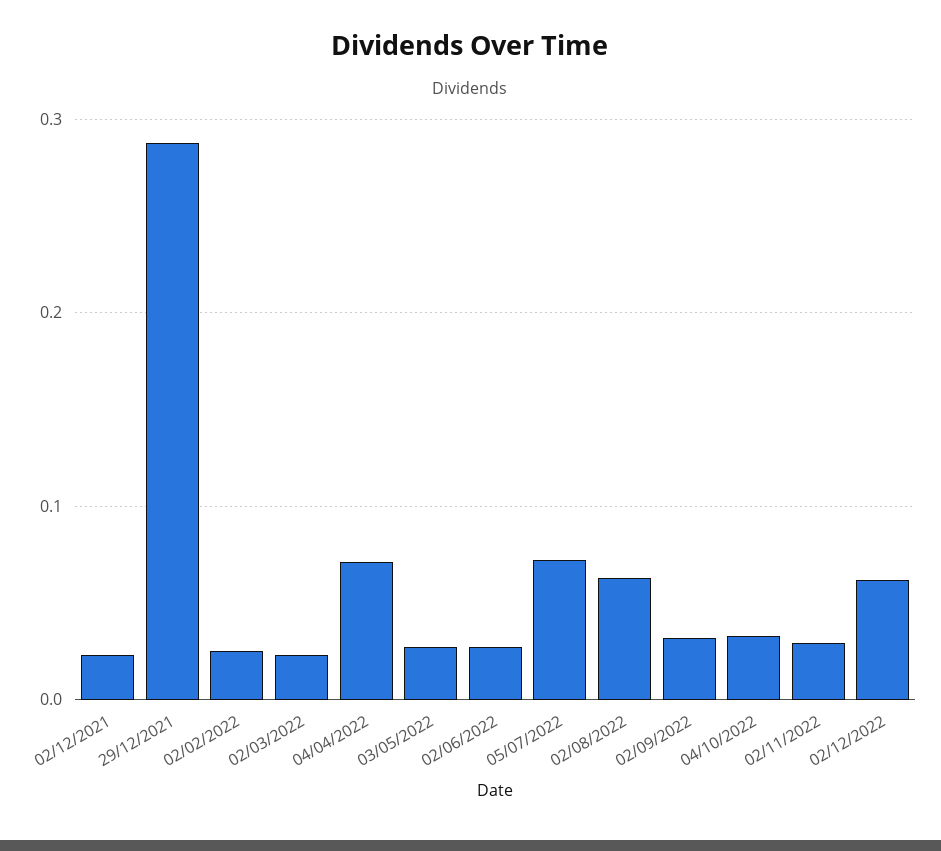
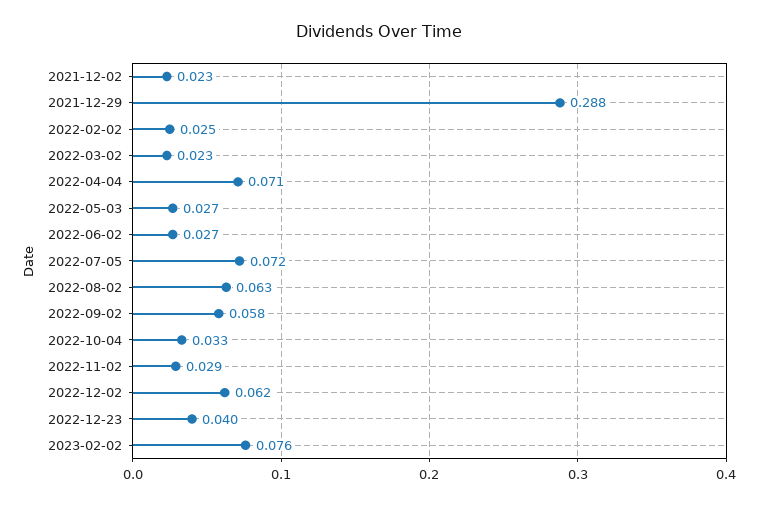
02/09/2022: 0.03 -> 0.058
2022-12-23: none -> 0.04
2023-02-02: none -> 0.076

